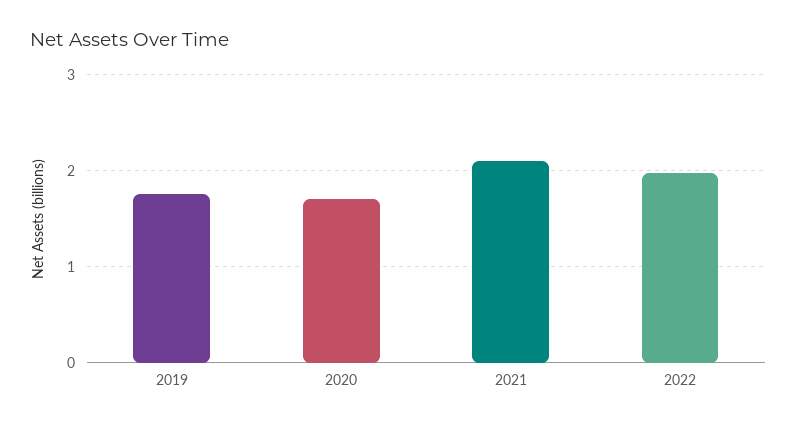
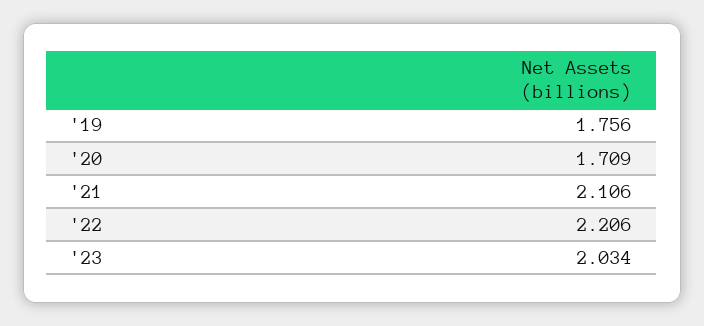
2022: 2 -> 2.206
'23: none -> 2.034

